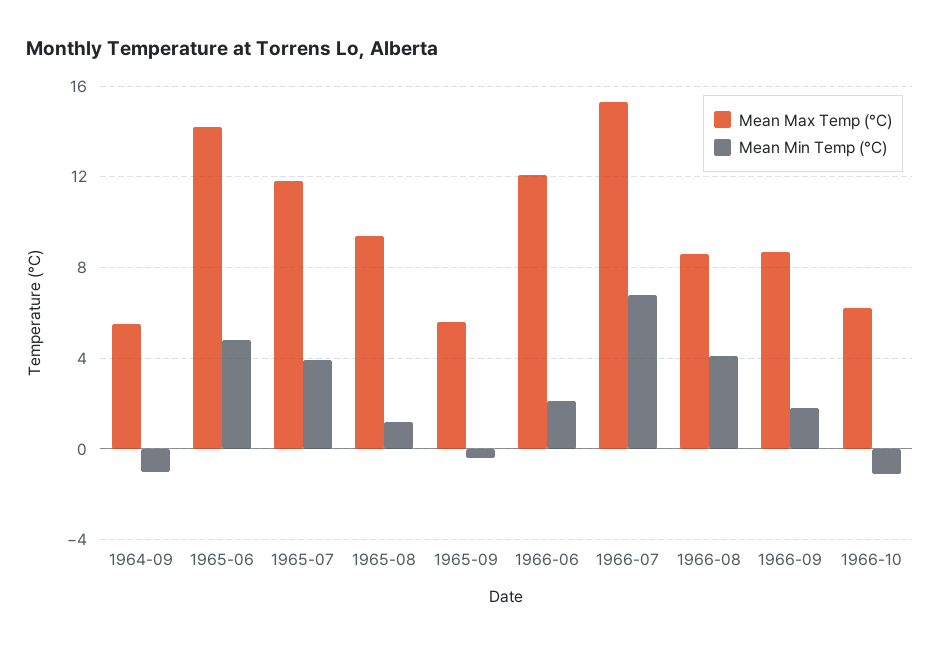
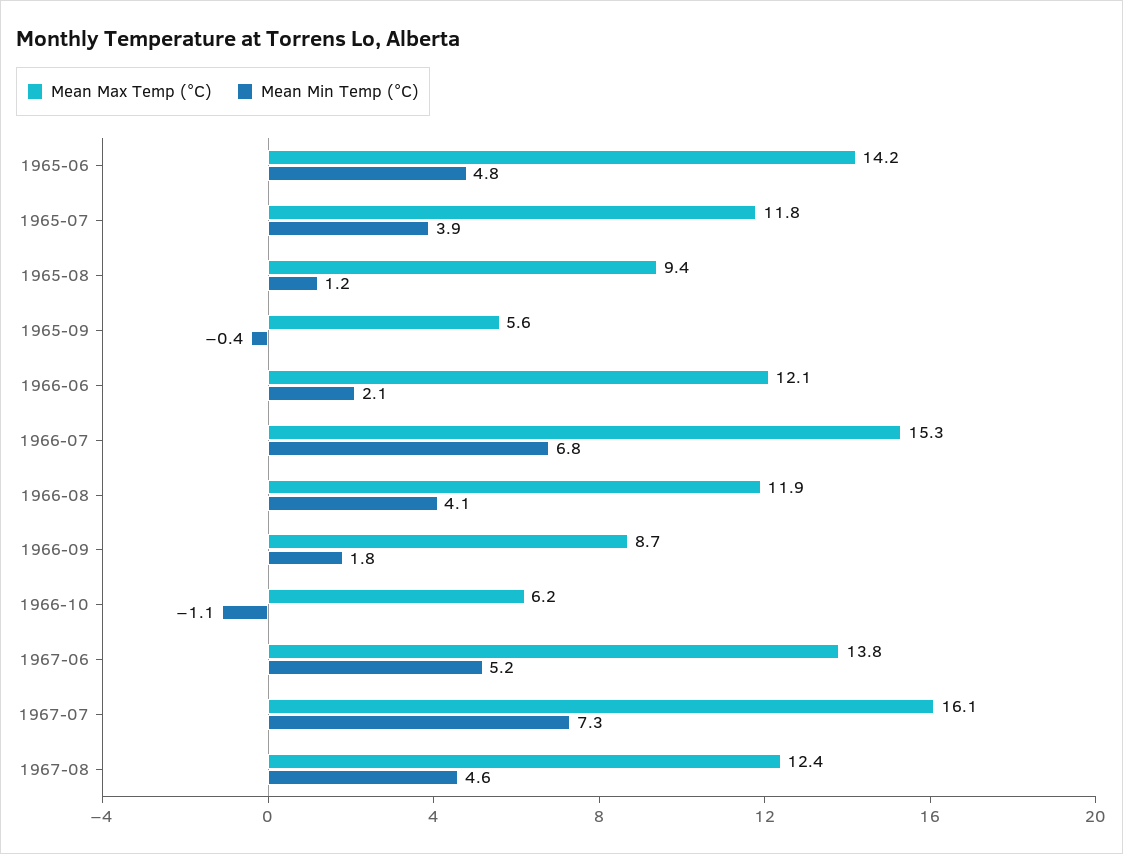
Mean Max Temp (°C), 1964-09: 5.5 -> none
Mean Min Temp (°C), 1964-09: -1 -> none
Mean Max Temp (°C), 1966-08: 8.5 -> 11.9
Mean Max Temp (°C), 1967-06: none -> 13.8
Mean Min Temp (°C), 1967-06: none -> 5.2
Mean Max Temp (°C), 1967-07: none -> 16.1
Mean Min Temp (°C), 1967-07: none -> 7.3
Mean Max Temp (°C), 1967-08: none -> 12.4
Mean Min Temp (°C), 1967-08: none -> 4.6

